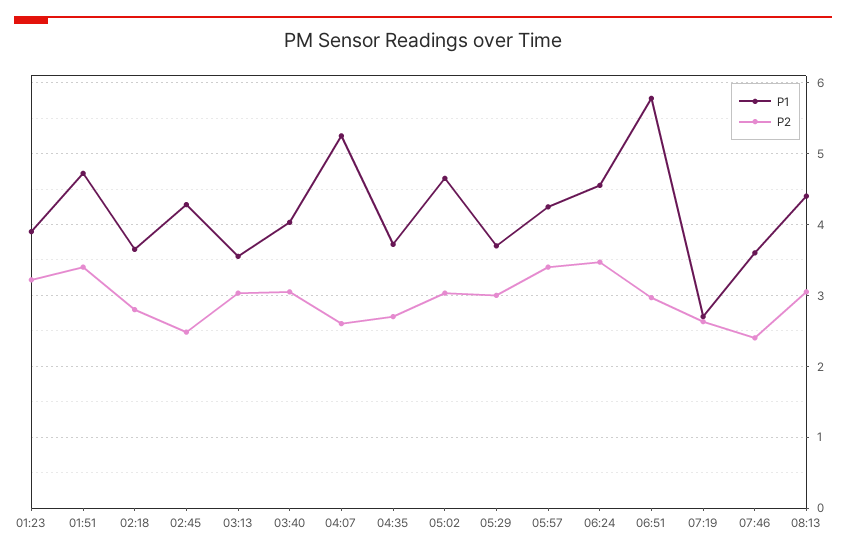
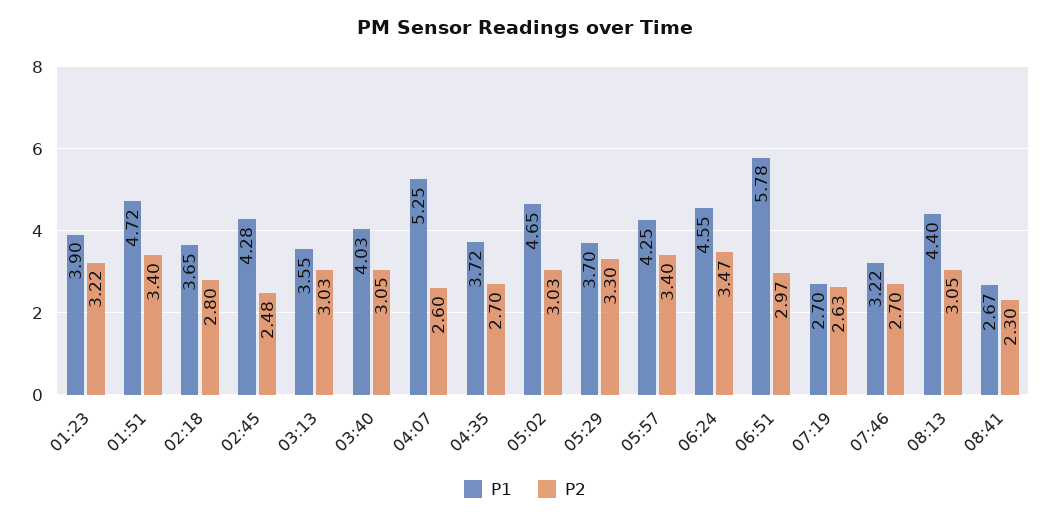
P2, 05:29: 3 -> 3.3
P1, 07:46: 3.6 -> 3.22
P2, 07:46: 2.4 -> 2.7
P1, 08:41: none -> 2.67
P2, 08:41: none -> 2.3

